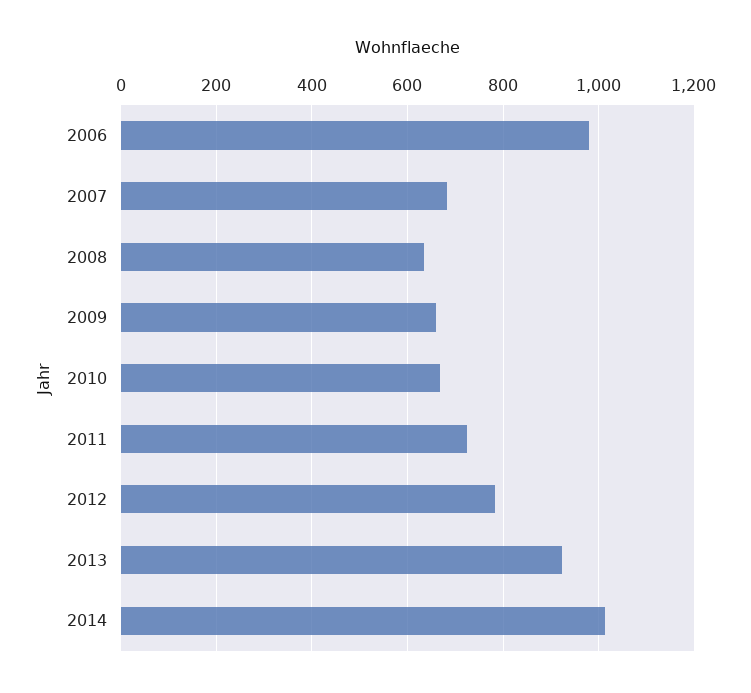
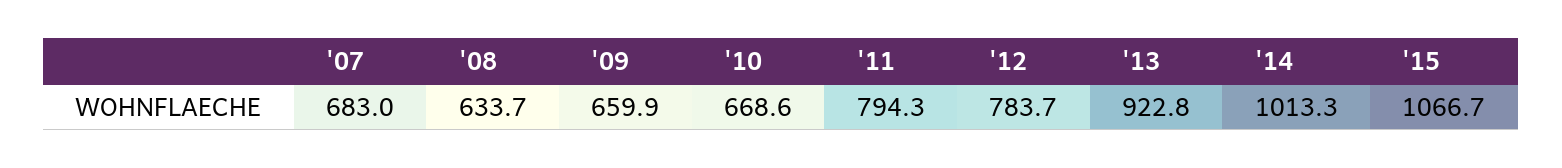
2006: 980 -> none
2011: 720 -> 794.3
'15: none -> 1066.7

